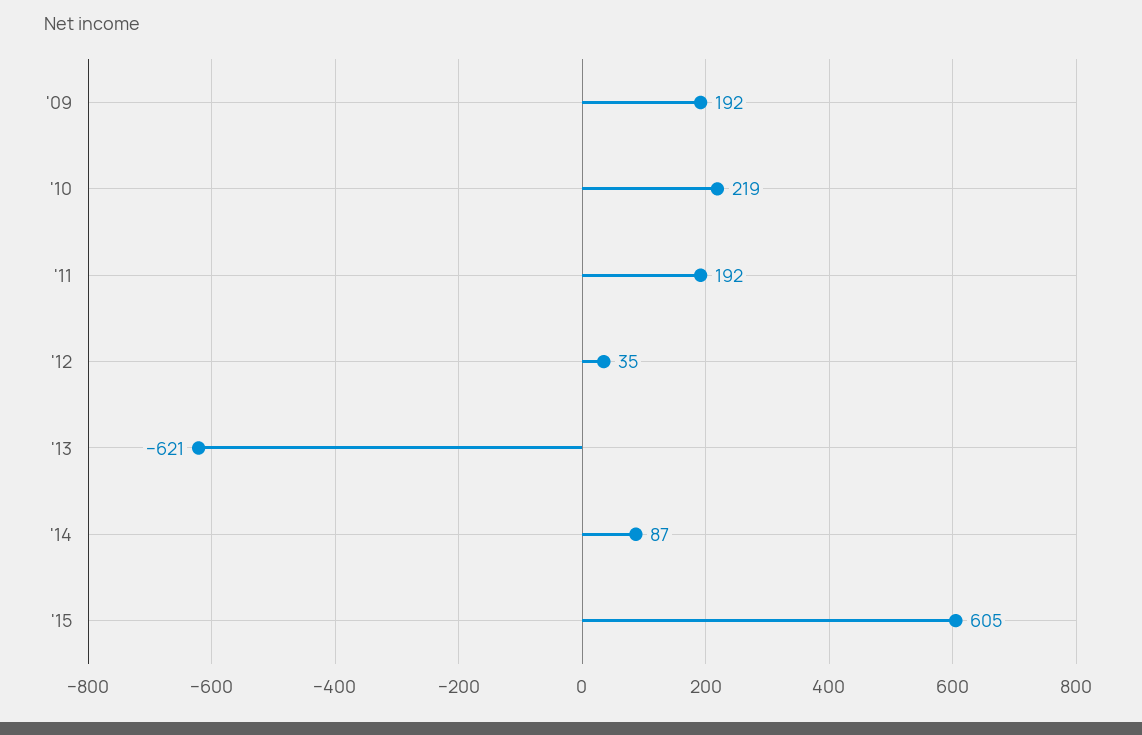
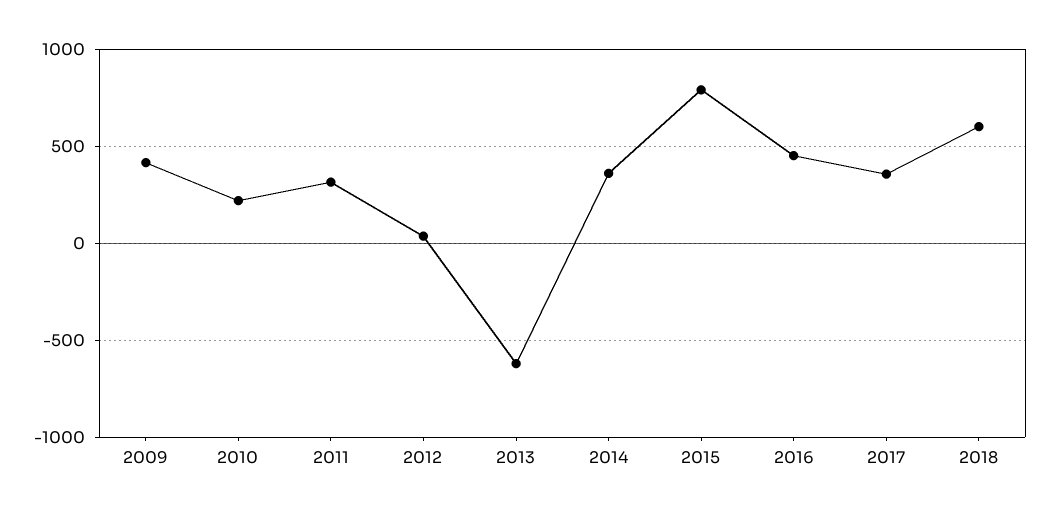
'09: 192 -> 400
'11: 192 -> 300
'14: 87 -> 350
'15: 605 -> 800
2016: none -> 450
2017: none -> 350
2018: none -> 600

